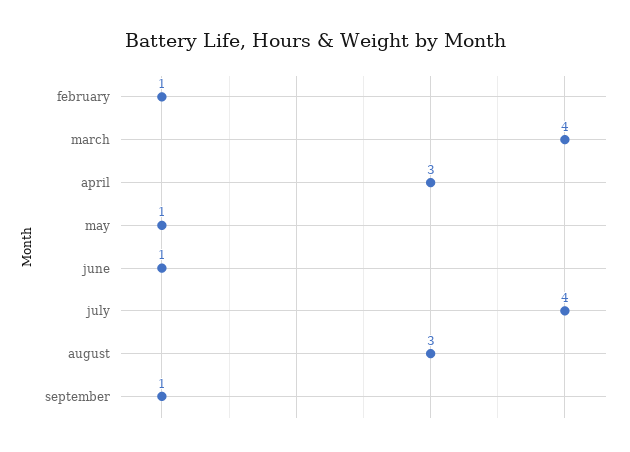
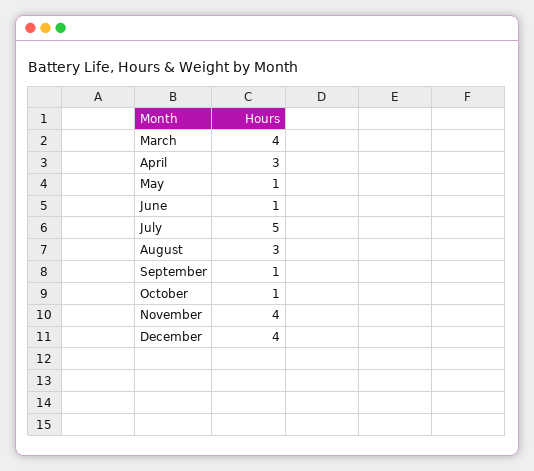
february: 1 -> none
july: 4 -> 5
October: none -> 1
November: none -> 4
December: none -> 4

